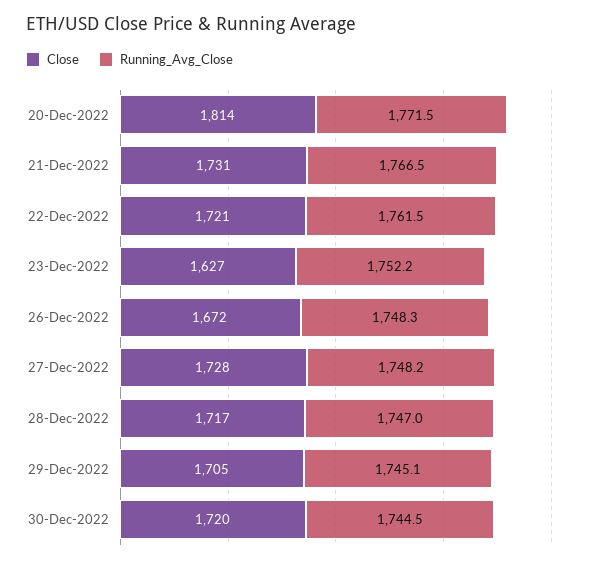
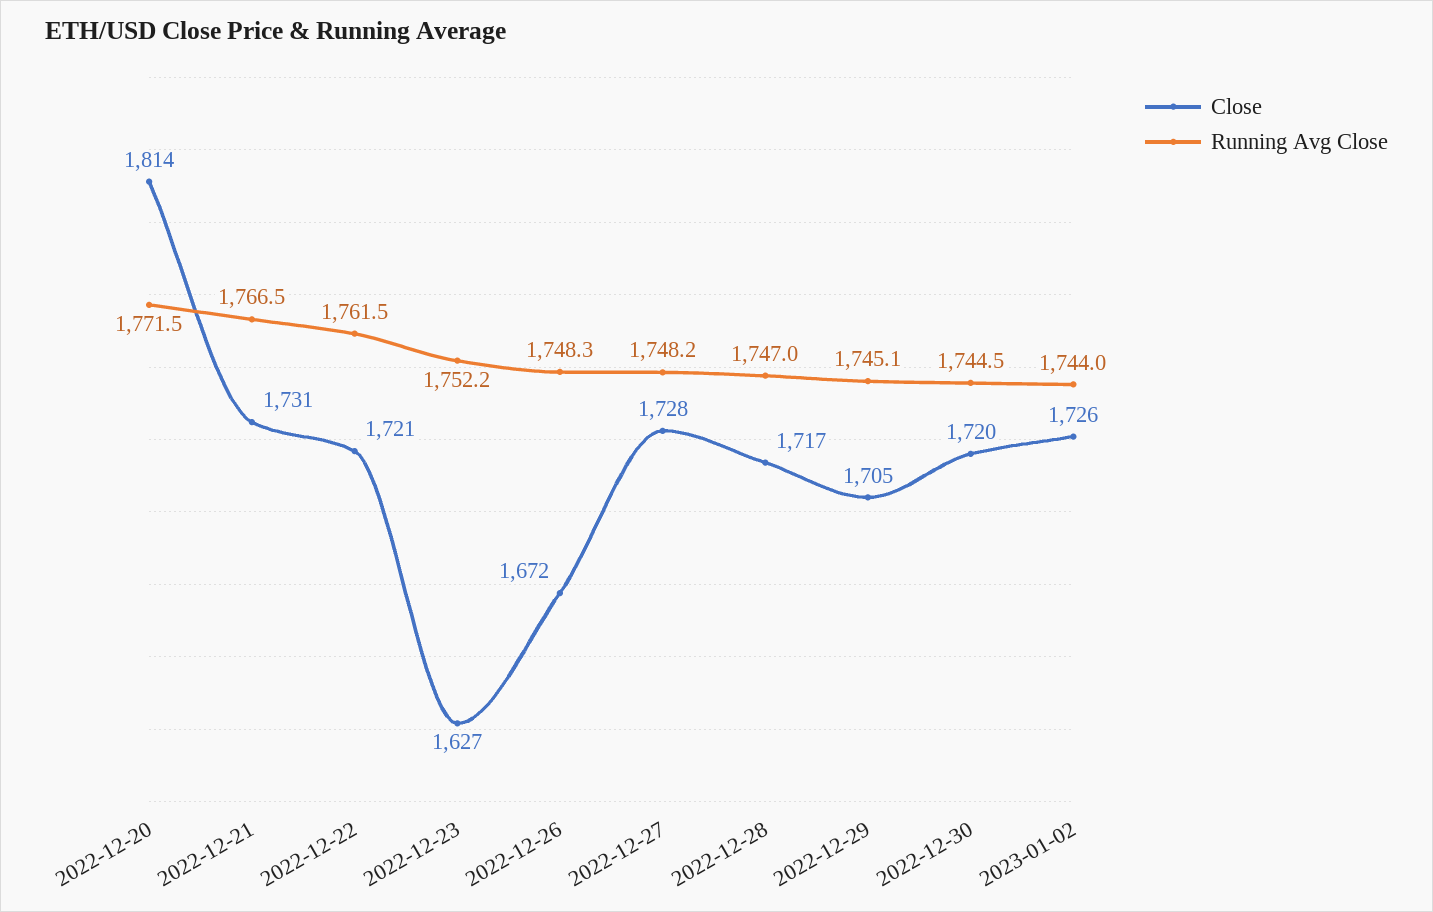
Close, 2023-01-02: none -> 1726
Running_Avg_Close, 2023-01-02: none -> 1744

